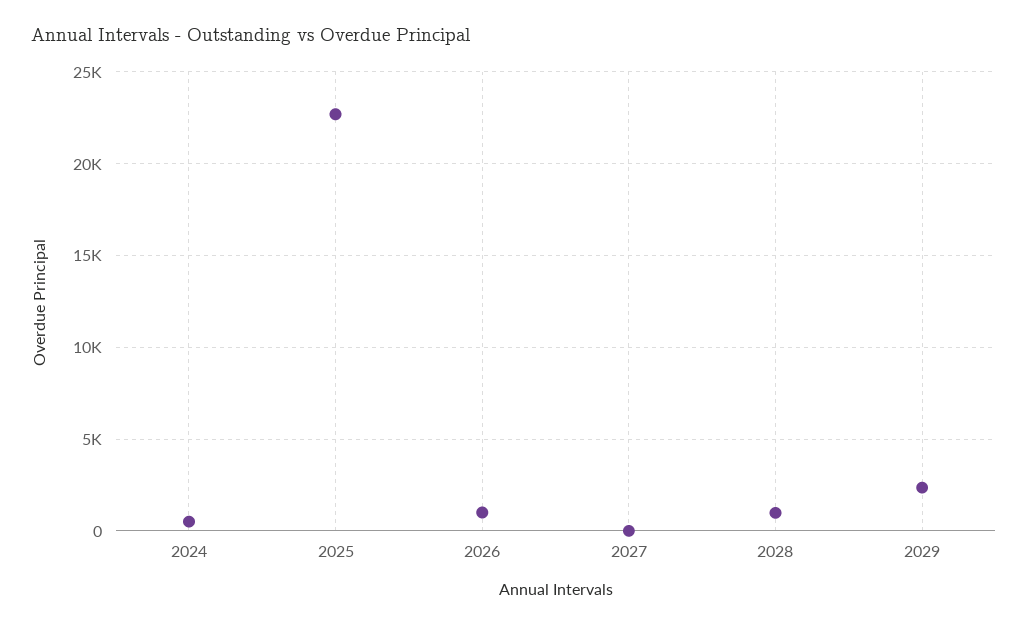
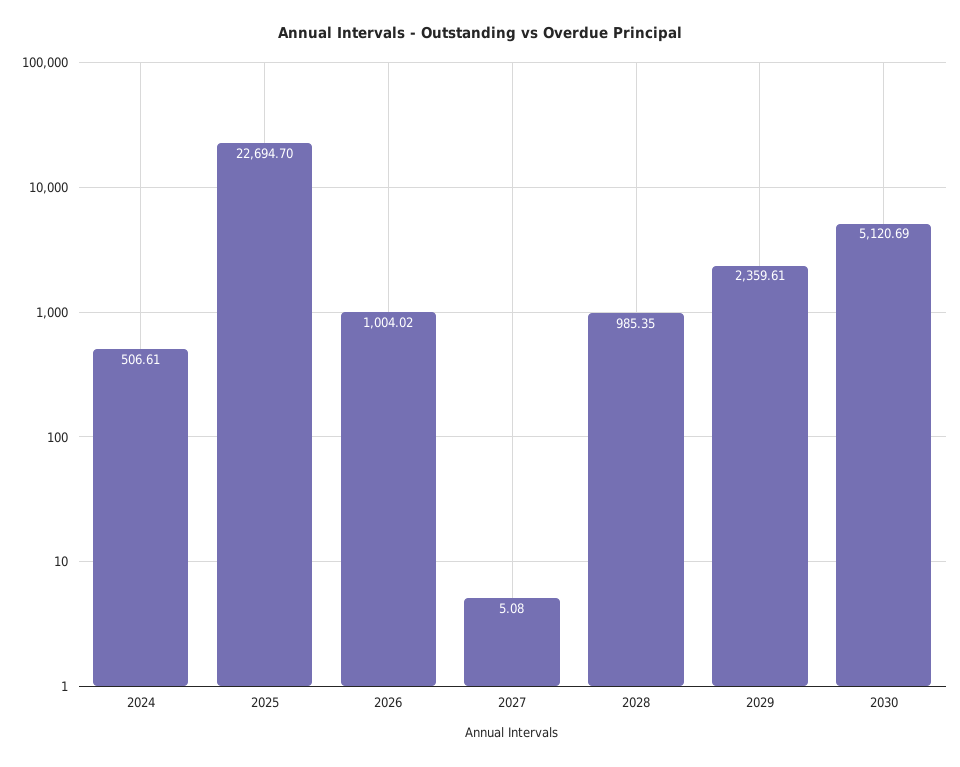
2030: none -> 5120.69

